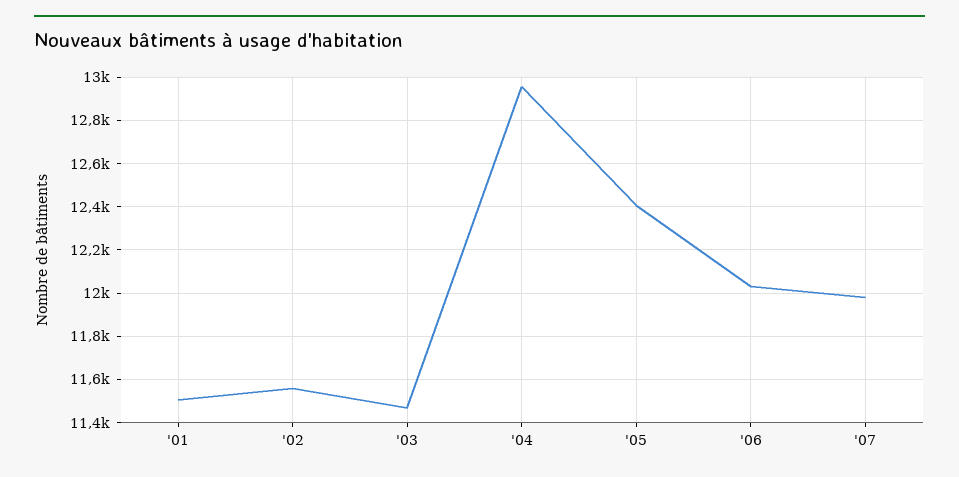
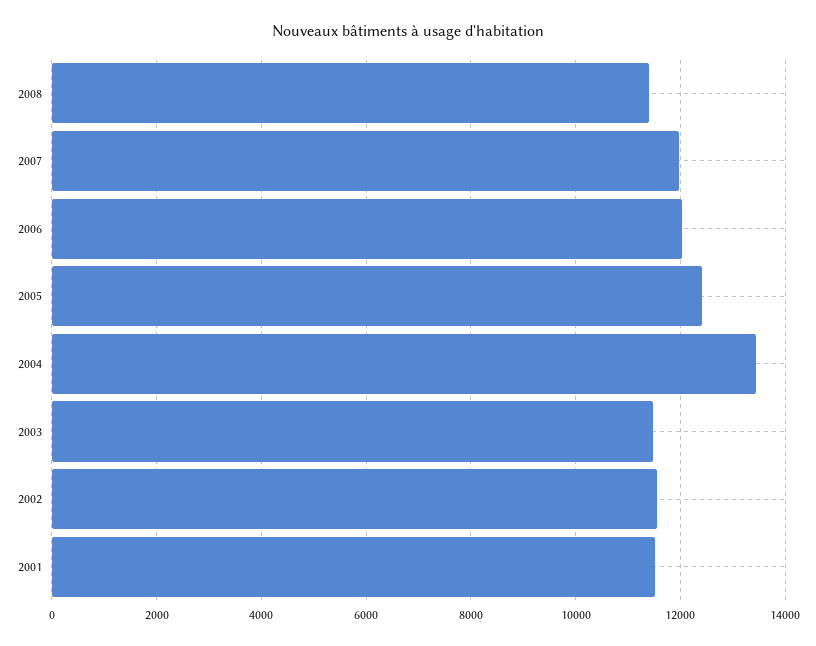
'04: 12950 -> 13400
2008: none -> 11400

